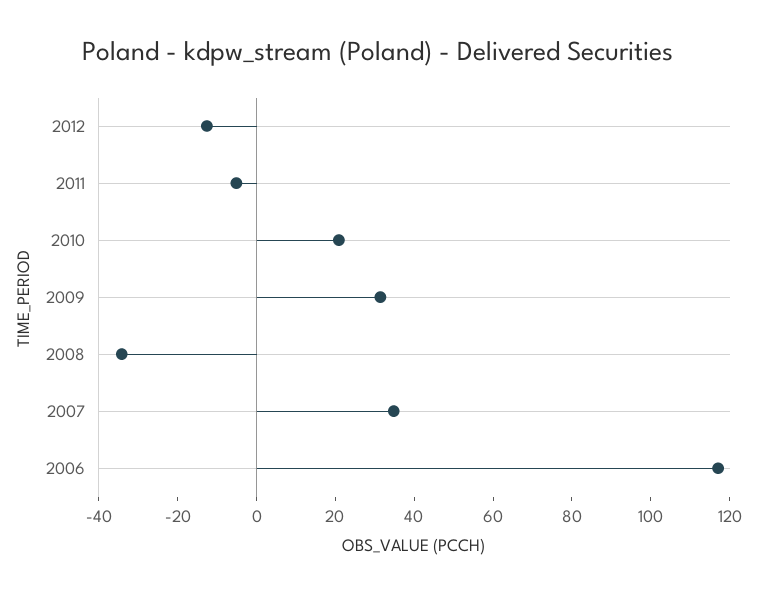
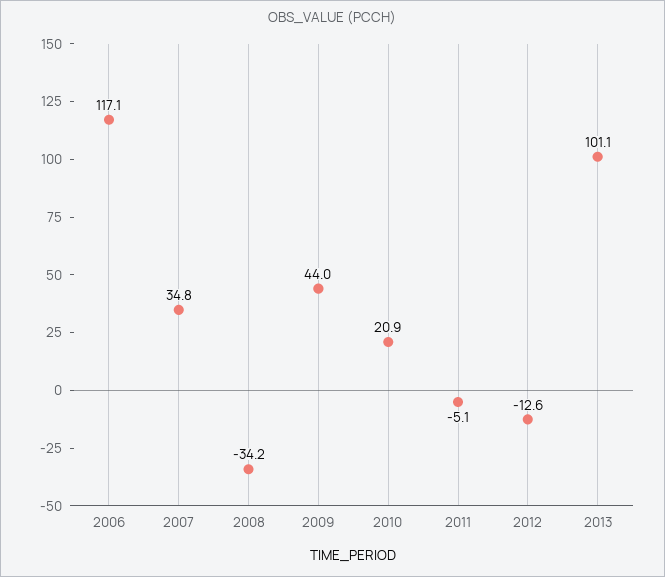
2009: 30 -> 44
2013: none -> 101.1

